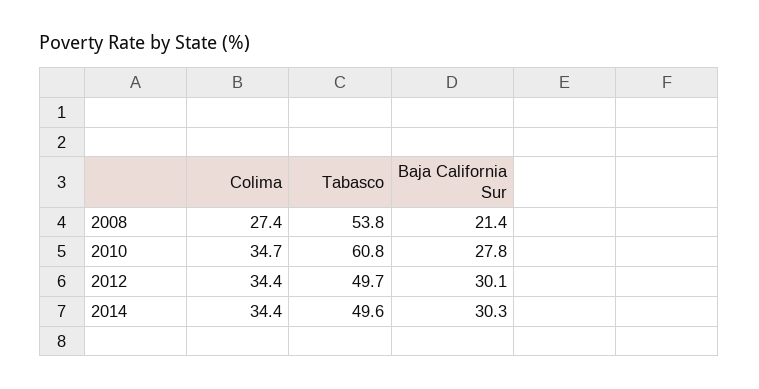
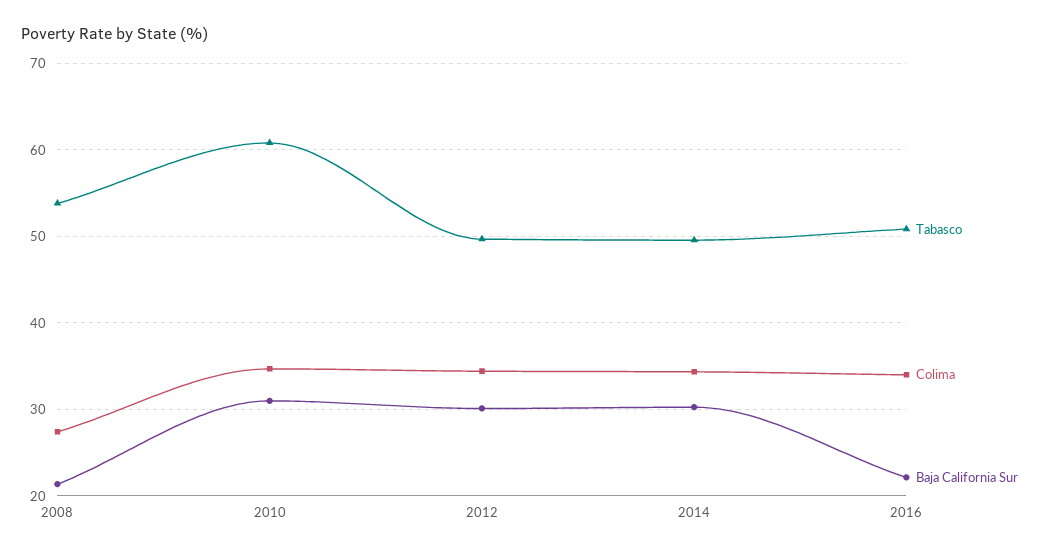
Baja California Sur, 2010: 27.8 -> 31
Tabasco, 2016: none -> 51
Colima, 2016: none -> 34
Baja California Sur, 2016: none -> 22

